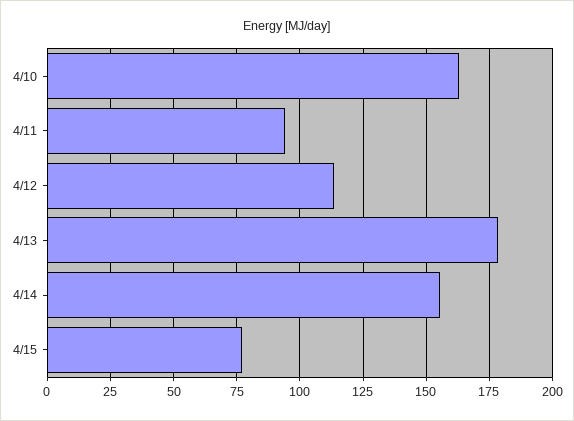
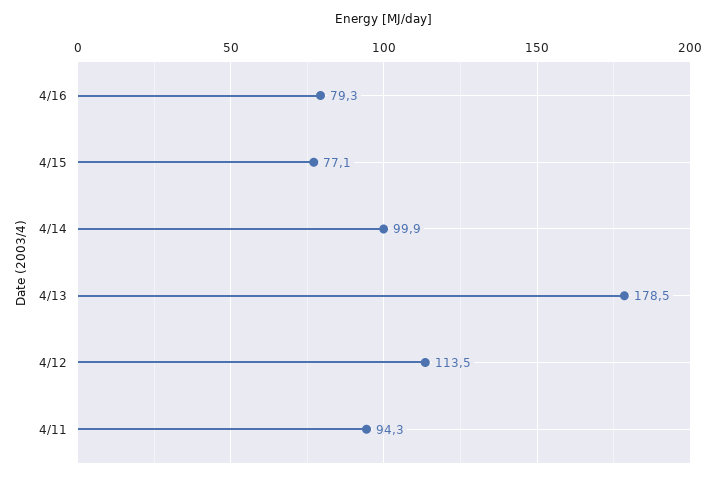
4/10: 162.5 -> none
4/14: 155 -> 99.9
4/16: none -> 79.3

